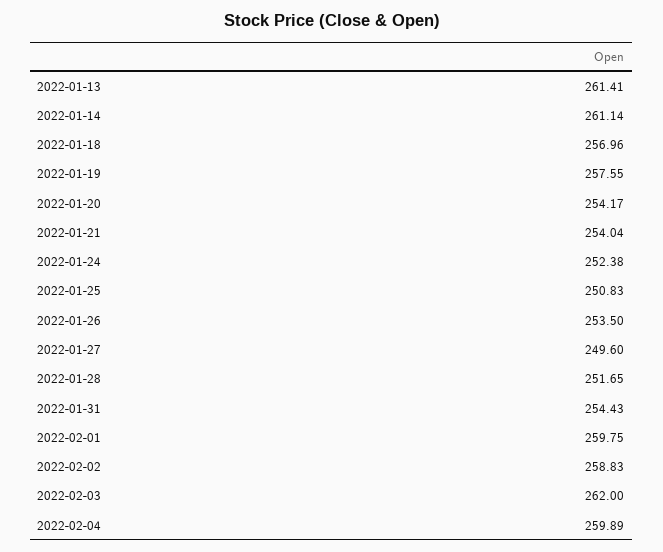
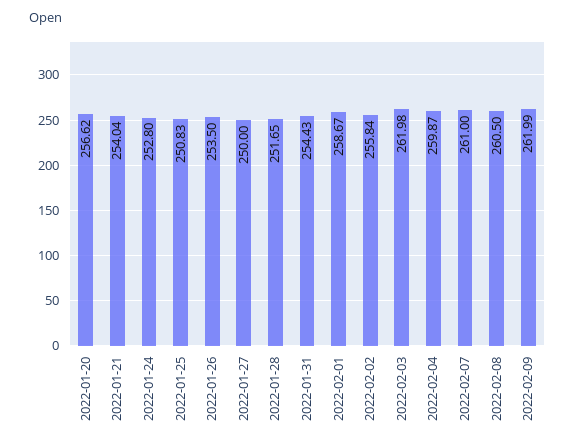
2022-01-13: 261.41 -> none
2022-01-14: 261.14 -> none
2022-01-18: 256.96 -> none
2022-01-19: 257.55 -> none
2022-01-20: 254.17 -> 256.62
2022-01-24: 252.38 -> 252.8
2022-01-27: 249.6 -> 250
2022-02-01: 259.75 -> 258.67
2022-02-02: 258.83 -> 255.84
2022-02-03: 262 -> 261.98
2022-02-04: 259.89 -> 259.87
2022-02-07: none -> 261
2022-02-08: none -> 260.5
2022-02-09: none -> 261.99

